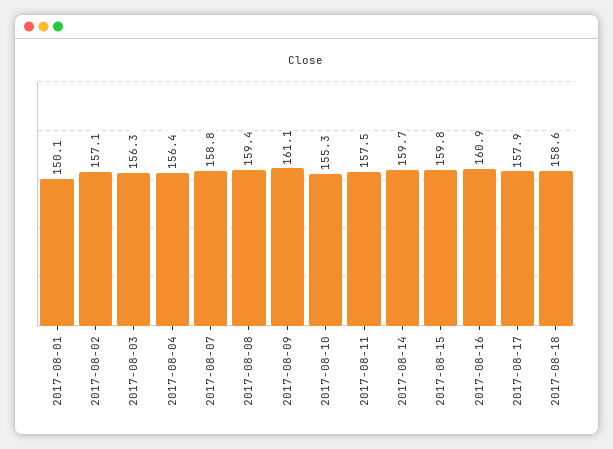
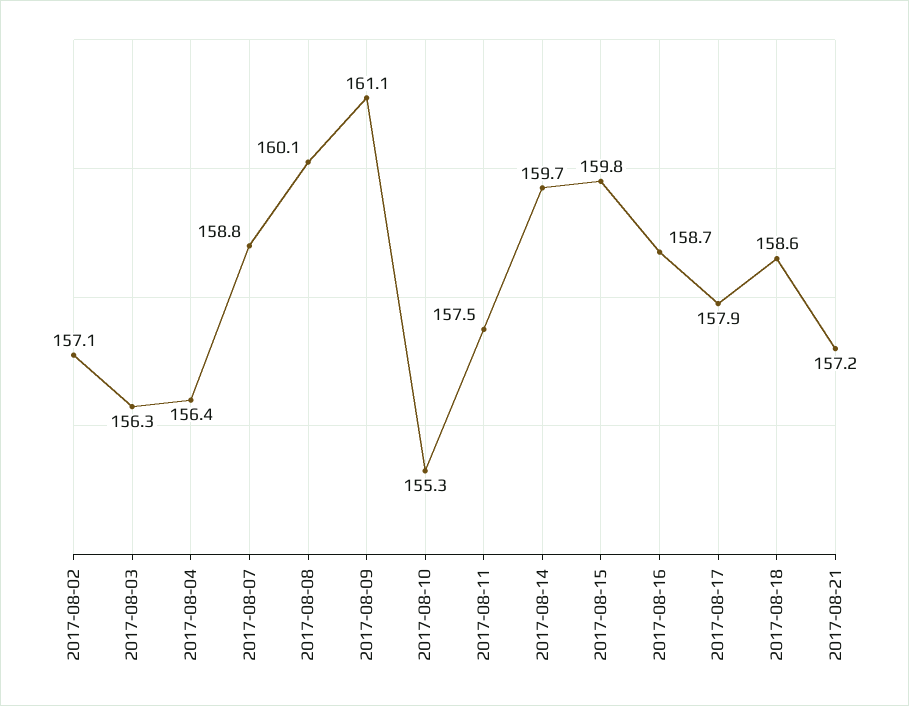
2017-08-01: 150.1 -> none
2017-08-08: 159.4 -> 160.1
2017-08-16: 160.9 -> 158.7
2017-08-21: none -> 157.2

